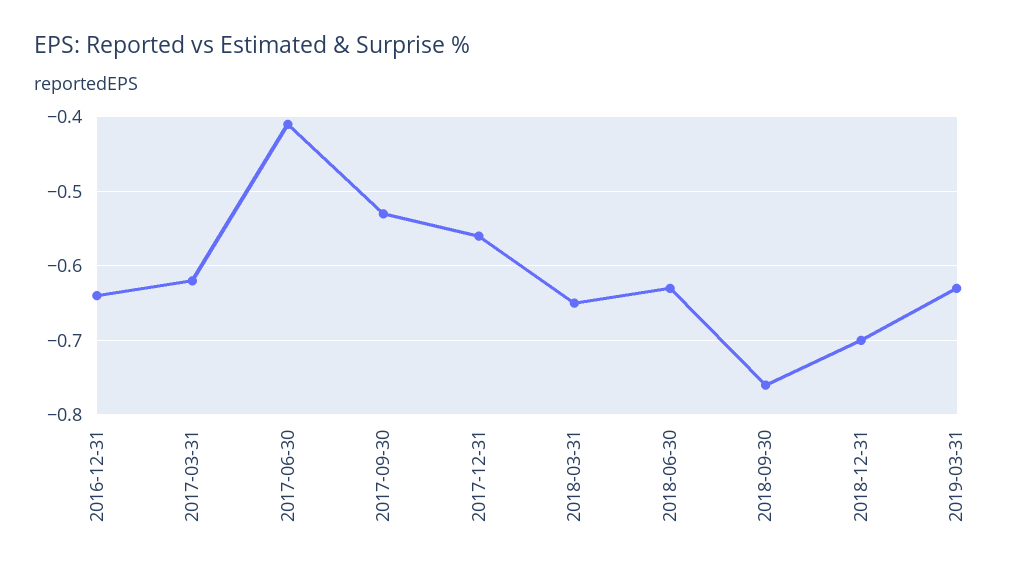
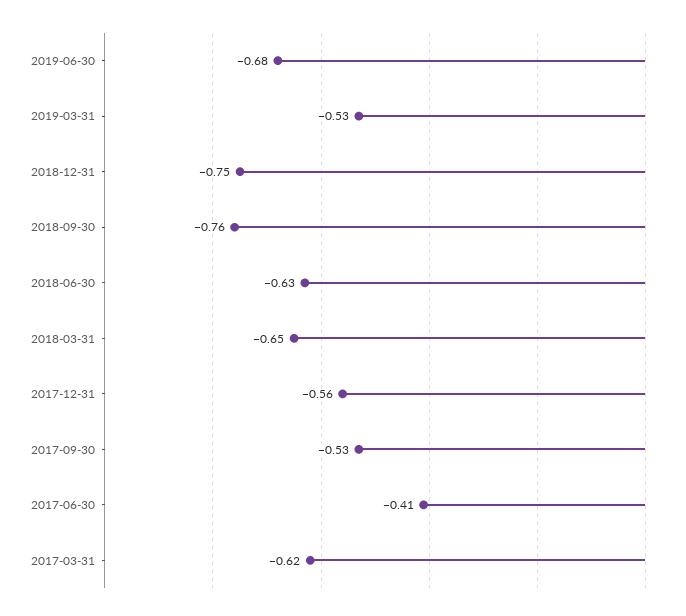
2016-12-31: -0.64 -> none
2018-12-31: -0.7 -> -0.75
2019-03-31: -0.63 -> -0.53
2019-06-30: none -> -0.68

